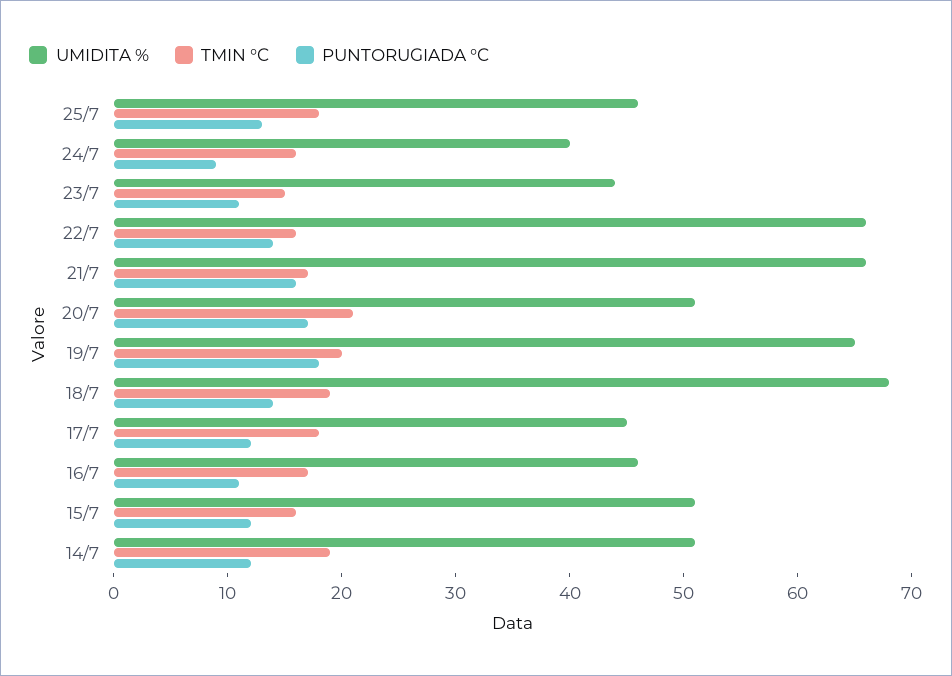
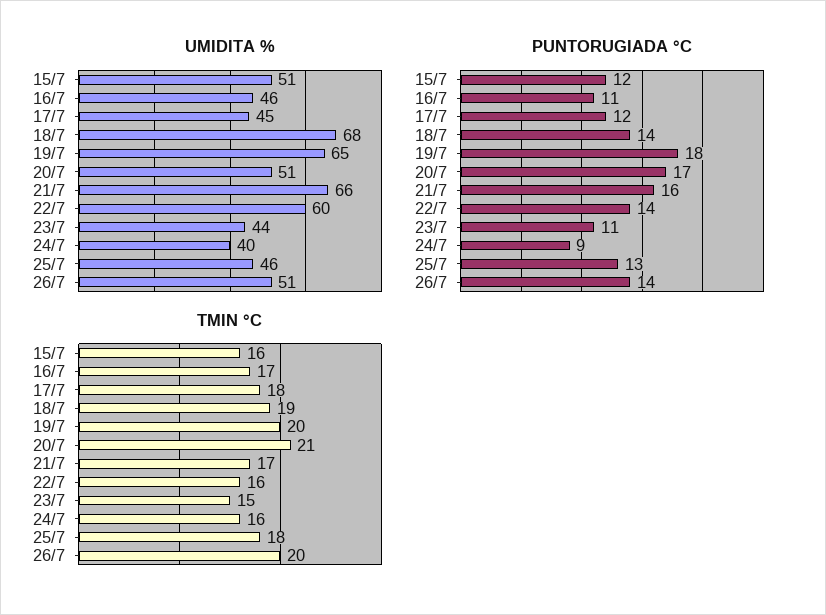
UMIDITA %, 22/7: 66 -> 60
UMIDITA %, 14/7: 51 -> none
TMIN °C, 14/7: 19 -> none
PUNTORUGIADA °C, 14/7: 12 -> none
UMIDITA %, 26/7: none -> 51
PUNTORUGIADA °C, 26/7: none -> 14
TMIN °C, 26/7: none -> 20

